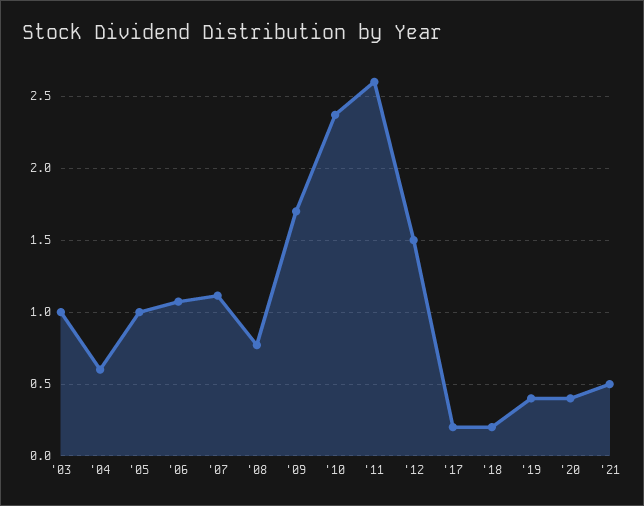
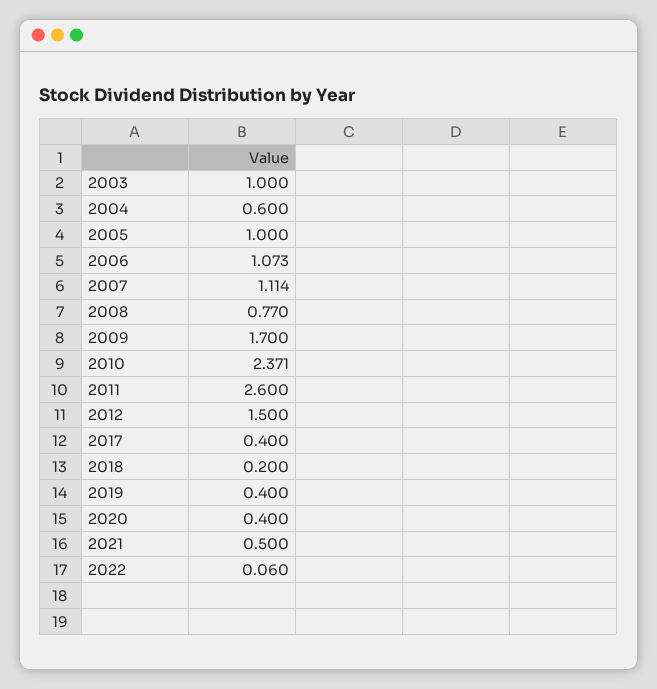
'17: 0.2 -> 0.4
2022: none -> 0.06

